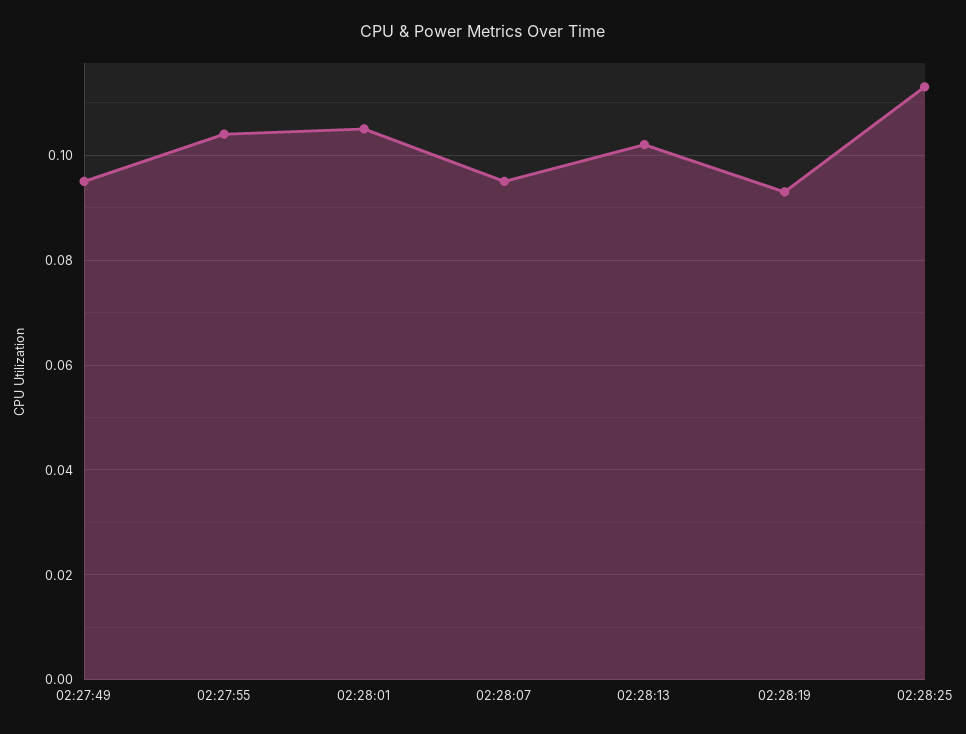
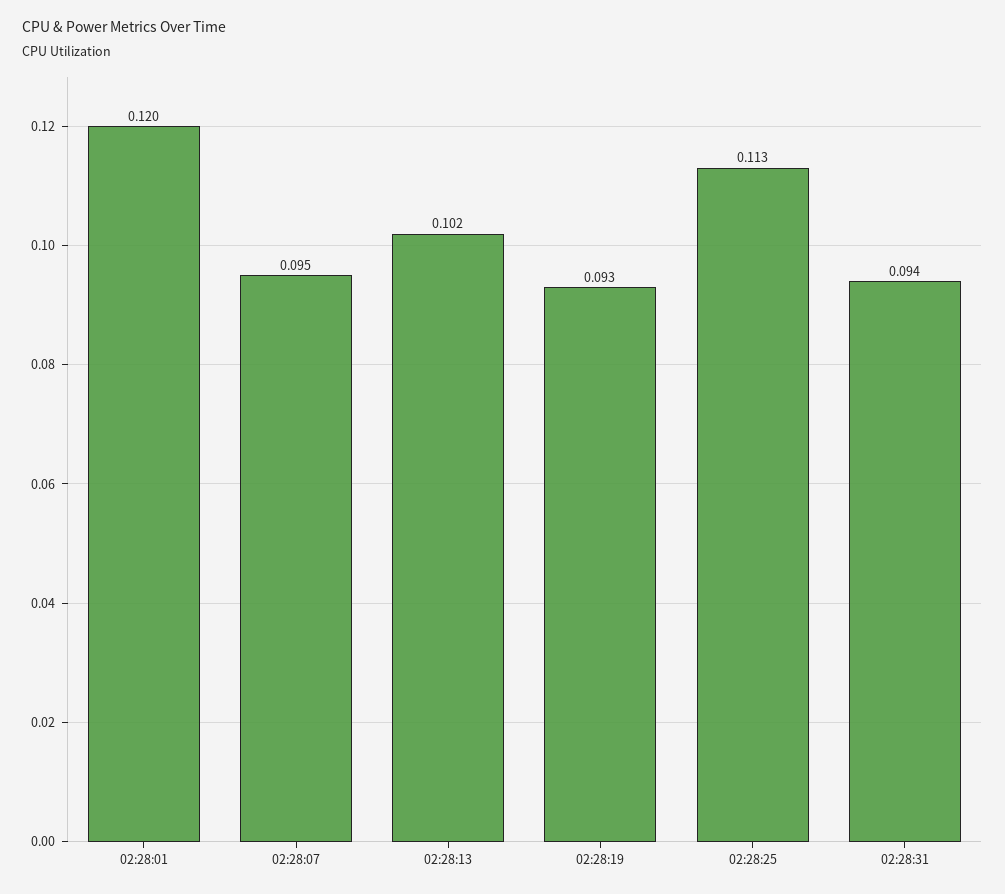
02:27:49: 0.095 -> none
02:27:55: 0.105 -> none
02:28:01: 0.105 -> 0.12
02:28:31: none -> 0.094

